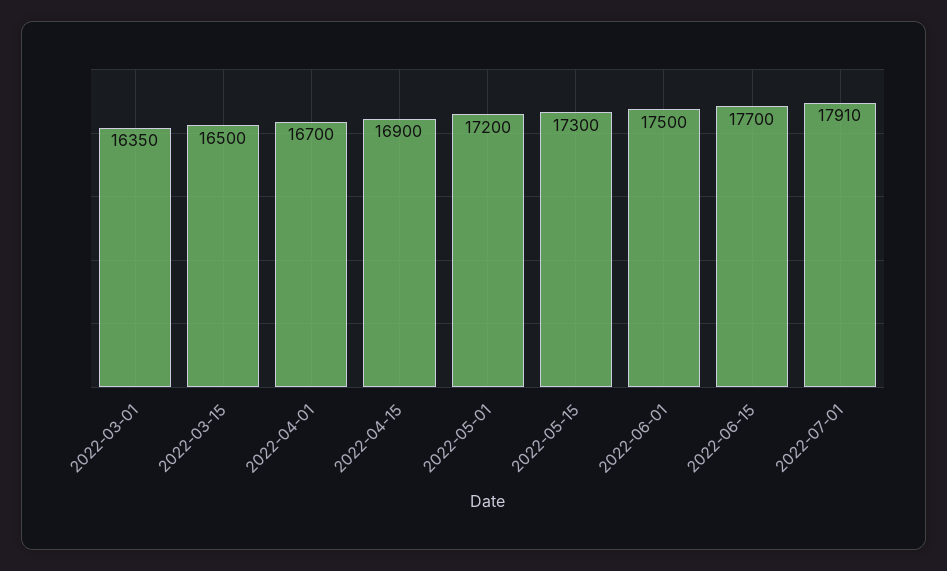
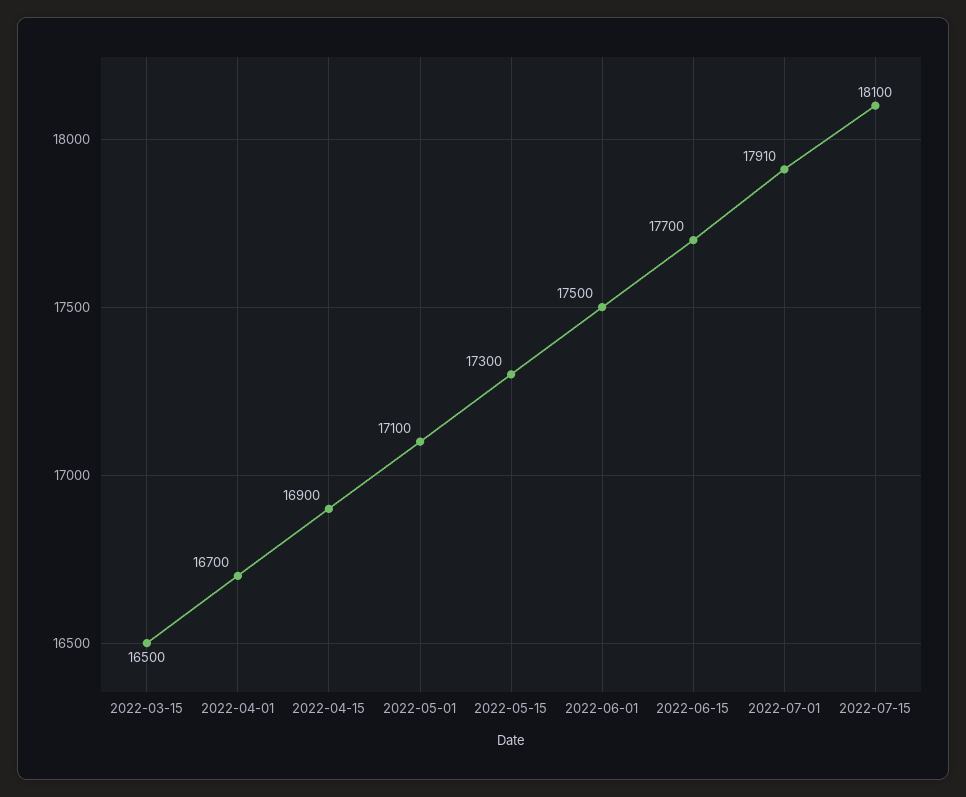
2022-03-01: 16350 -> none
2022-05-01: 17200 -> 17100
2022-07-15: none -> 18100

